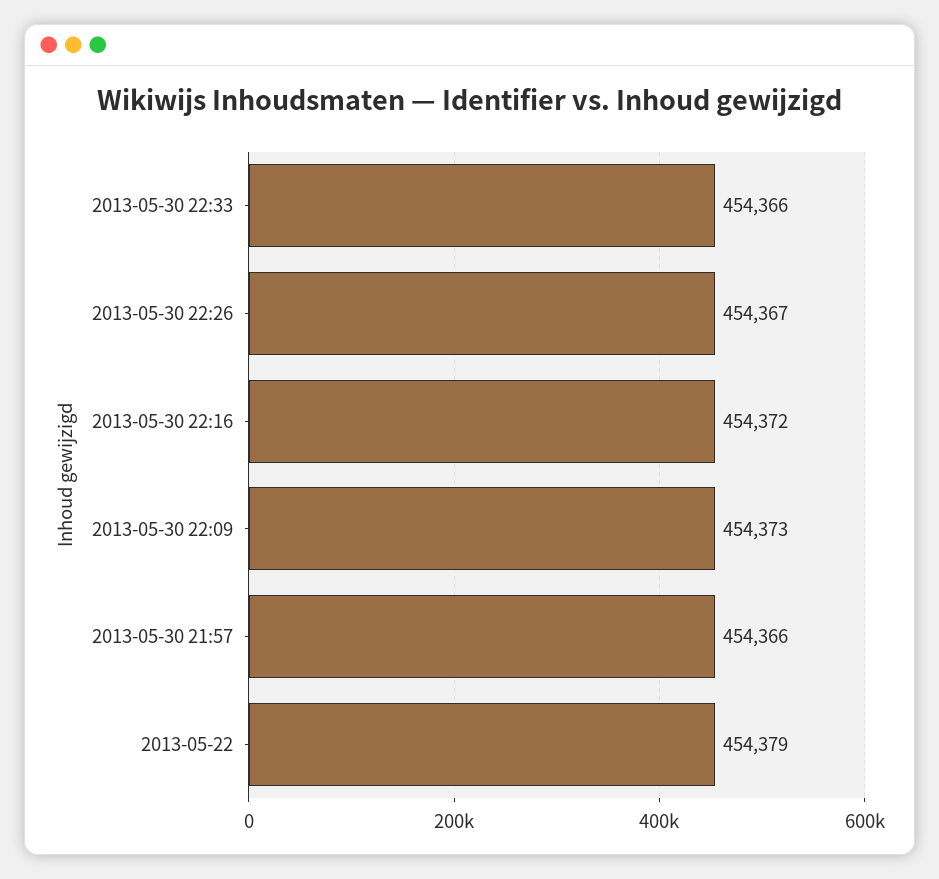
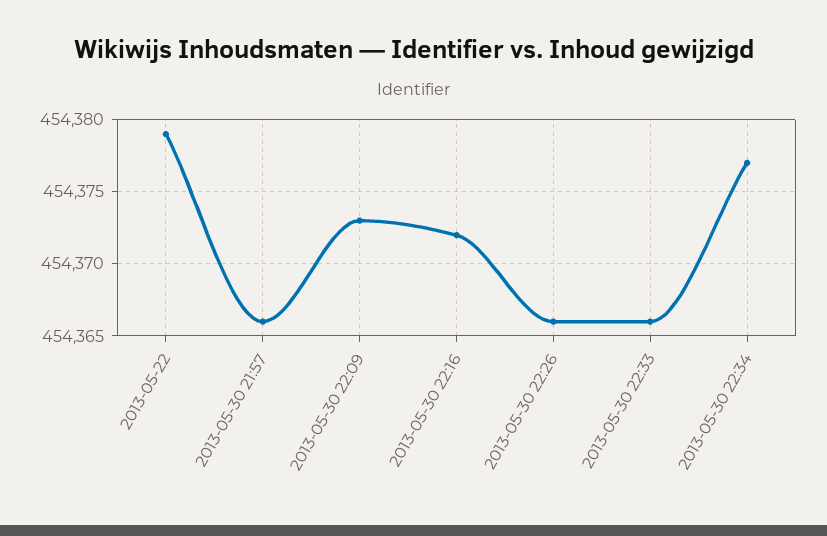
2013-05-30 22:26: 454367 -> 454366
2013-05-30 22:34: none -> 454377

